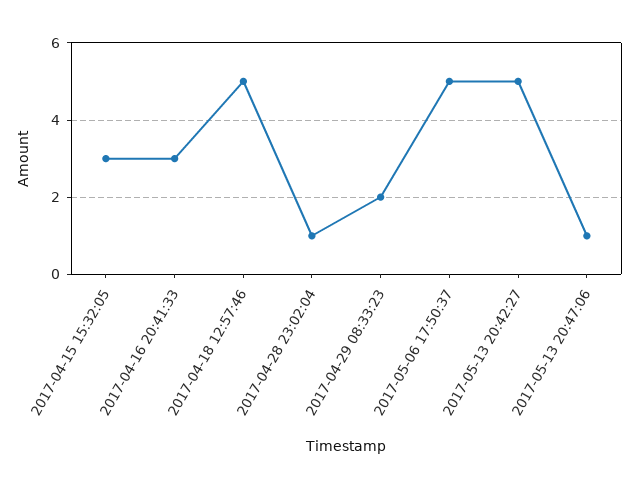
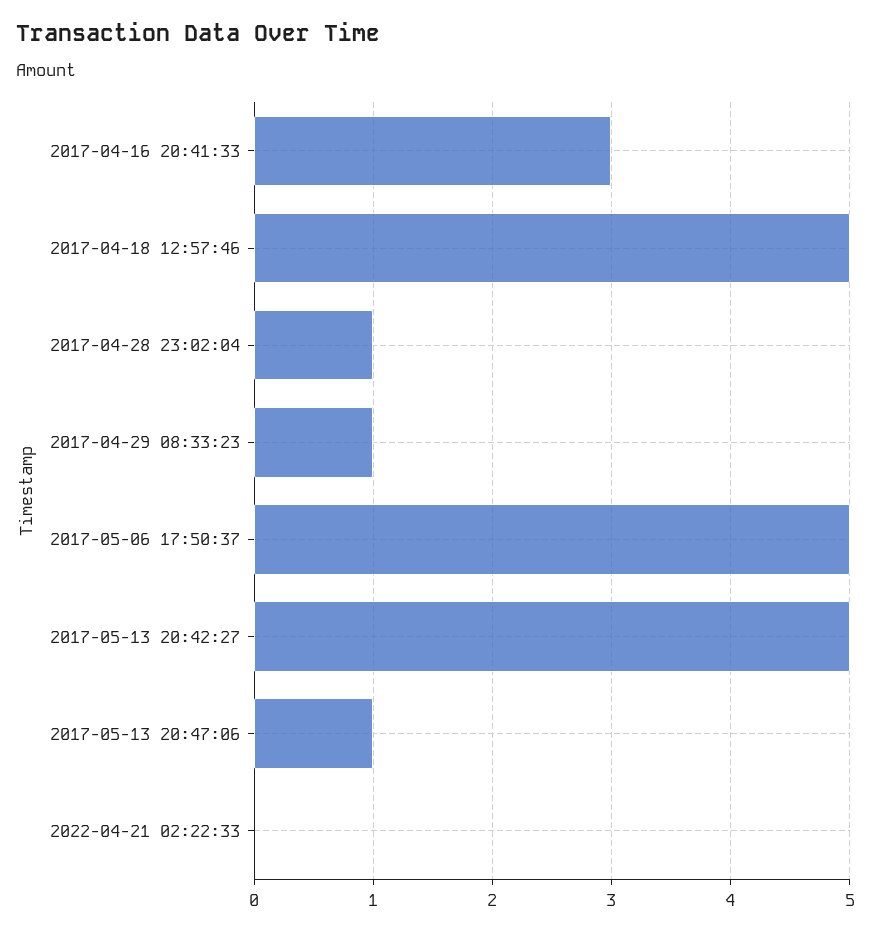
2017-04-15 15:32:05: 3 -> none
2017-04-29 08:33:23: 2 -> 1
2022-04-21 02:22:33: none -> 0

